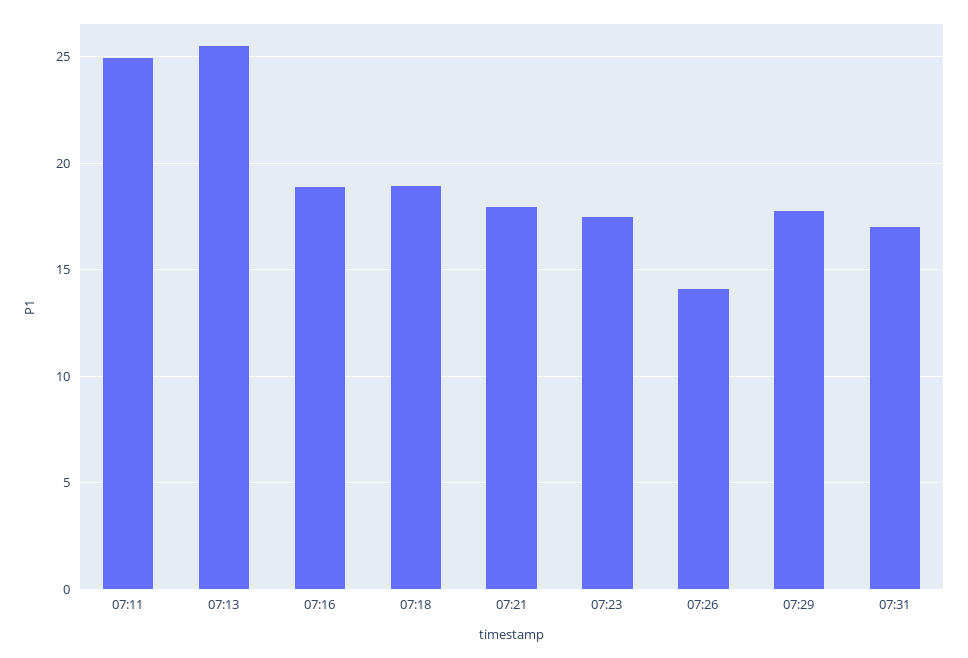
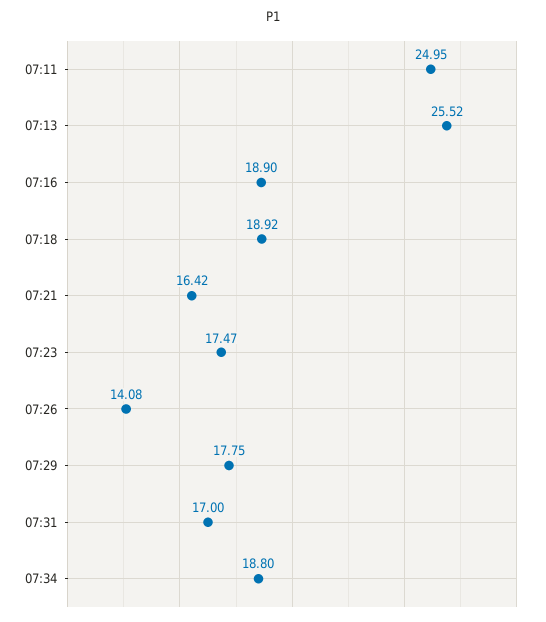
07:21: 18 -> 16.42
07:34: none -> 18.8

